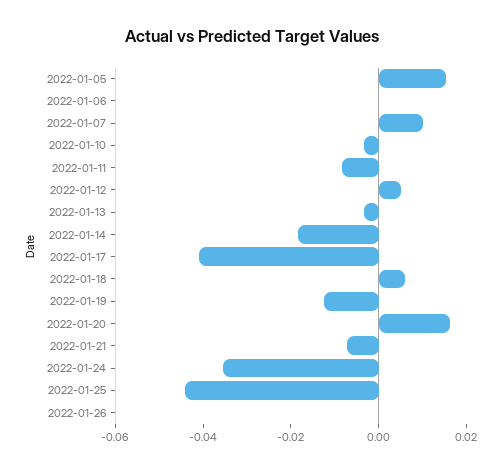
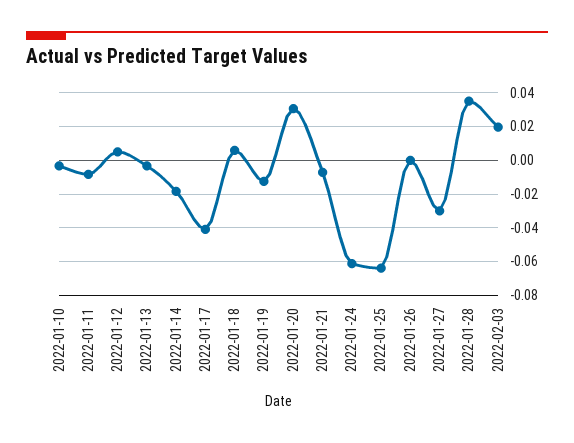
2022-01-05: 0.015 -> none
2022-01-06: 0 -> none
2022-01-07: 0.01 -> none
2022-01-20: 0.015 -> 0.03
2022-01-24: -0.035 -> -0.06
2022-01-25: -0.045 -> -0.065
2022-01-27: none -> -0.03
2022-01-28: none -> 0.035
2022-02-03: none -> 0.02

